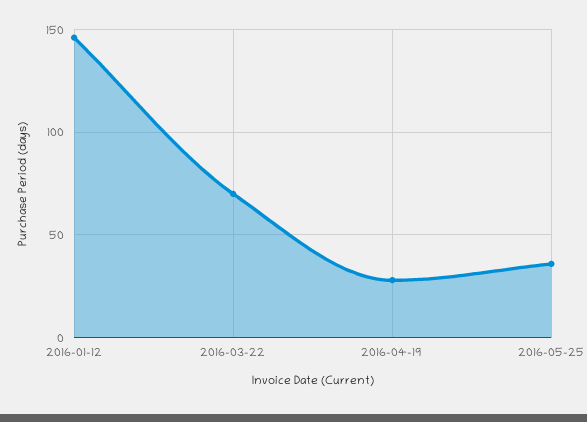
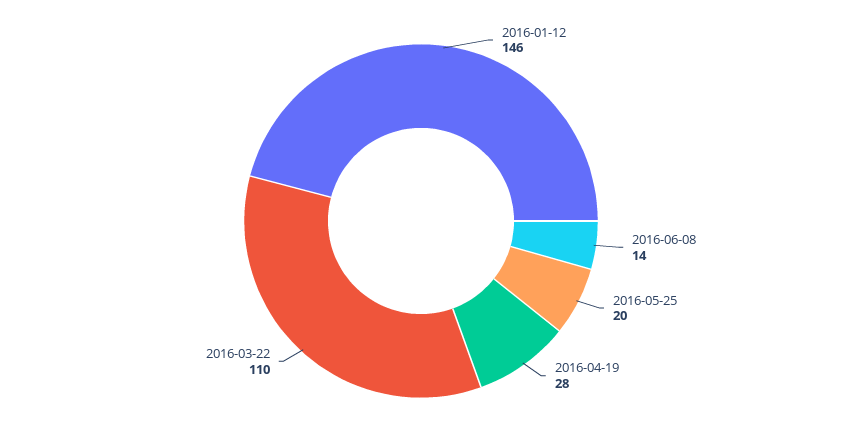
2016-03-22: 70 -> 110
2016-05-25: 35 -> 20
2016-06-08: none -> 14

